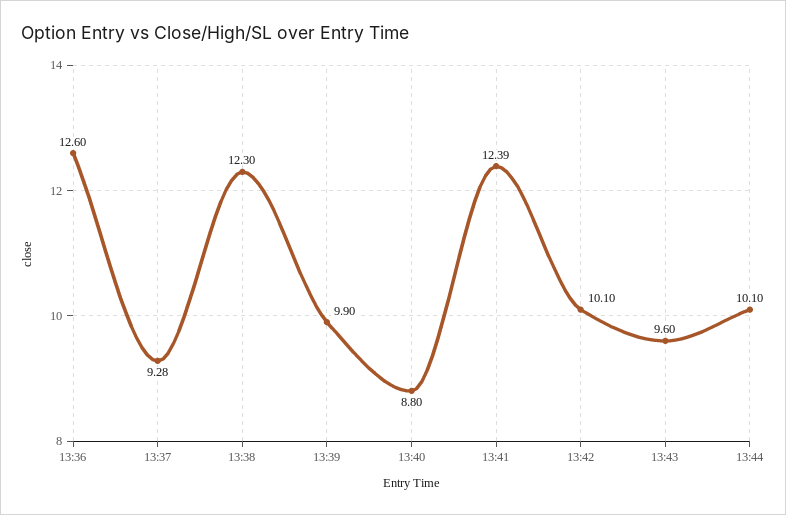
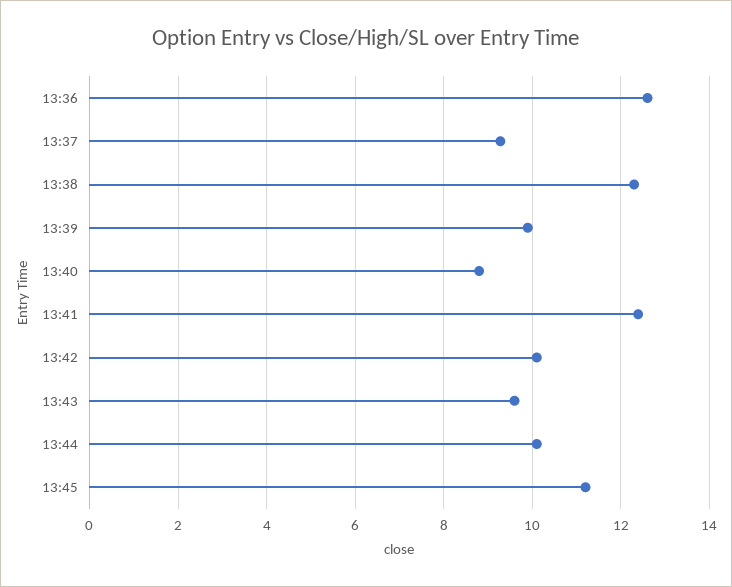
13:45: none -> 11.2

